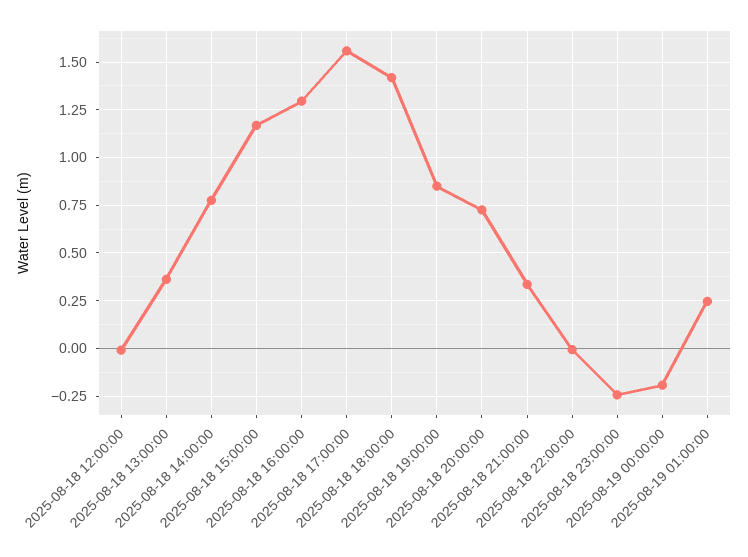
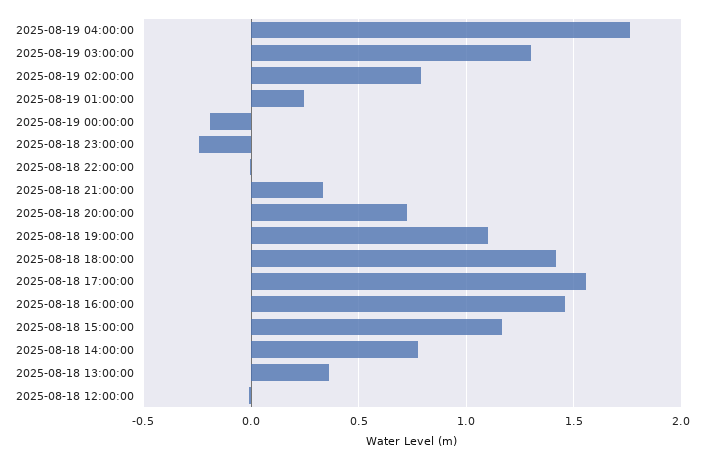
2025-08-18 16:00:00: 1.3 -> 1.45
2025-08-18 19:00:00: 0.85 -> 1.1
2025-08-19 04:00:00: none -> 1.75
2025-08-19 03:00:00: none -> 1.3
2025-08-19 02:00:00: none -> 0.8

